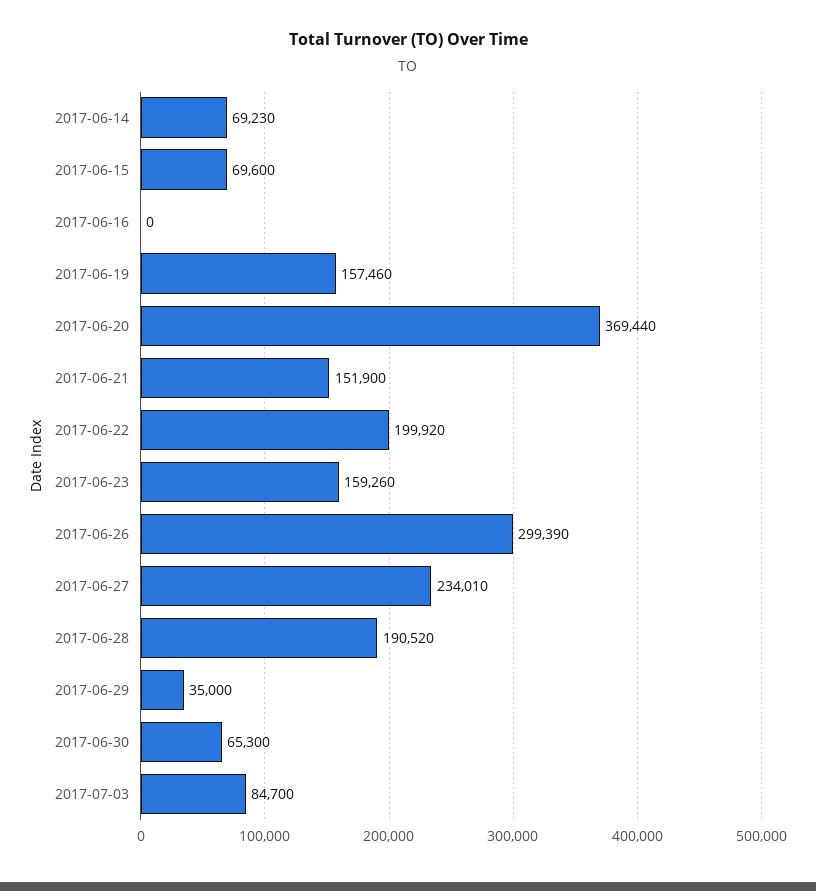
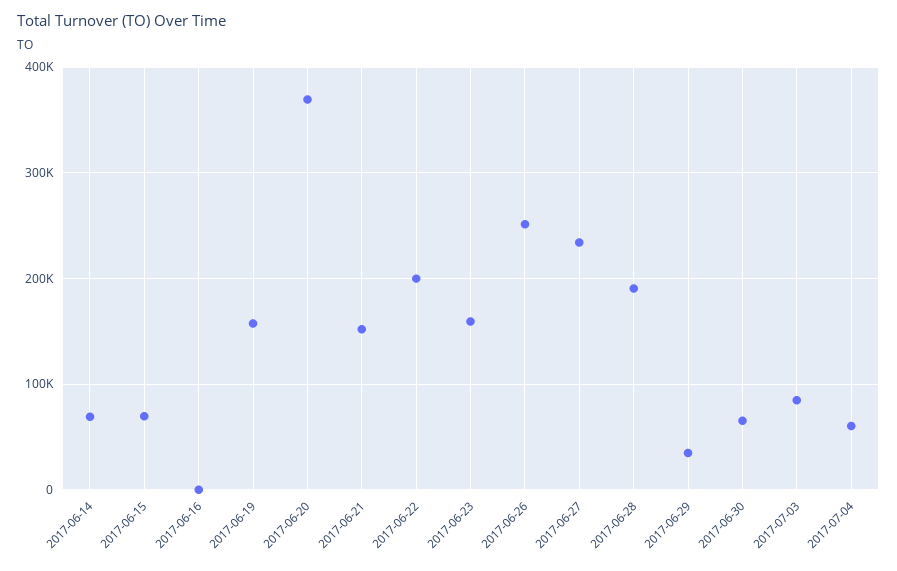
2017-06-26: 299390 -> 250000
2017-07-04: none -> 60000

